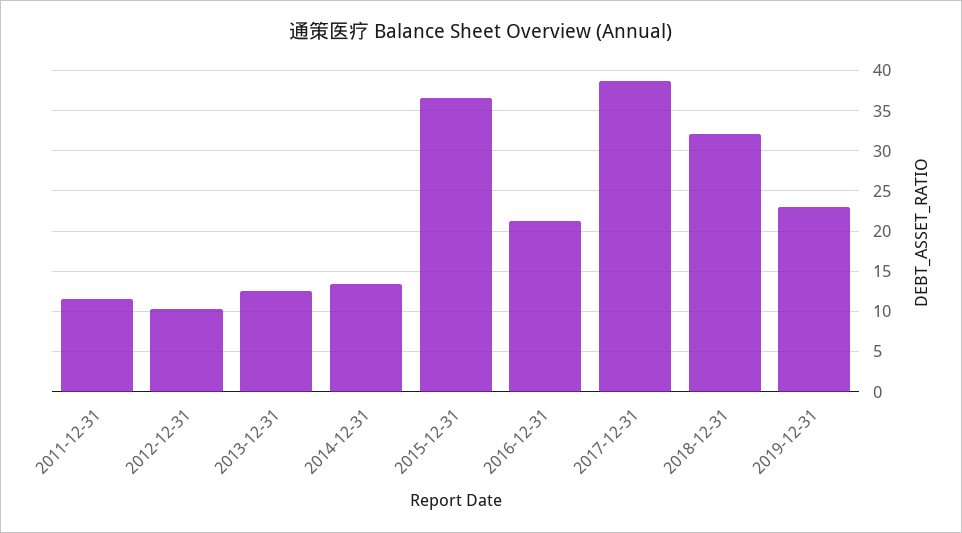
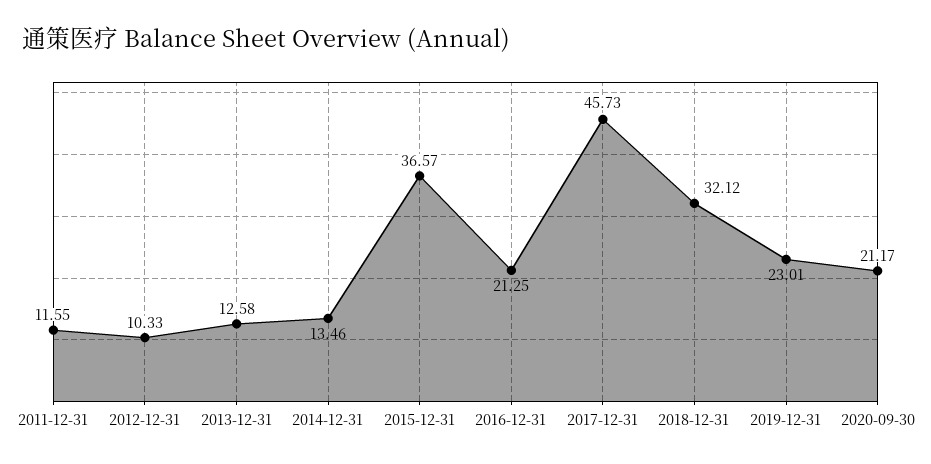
2017-12-31: 39 -> 45.73
2020-09-30: none -> 21.17

